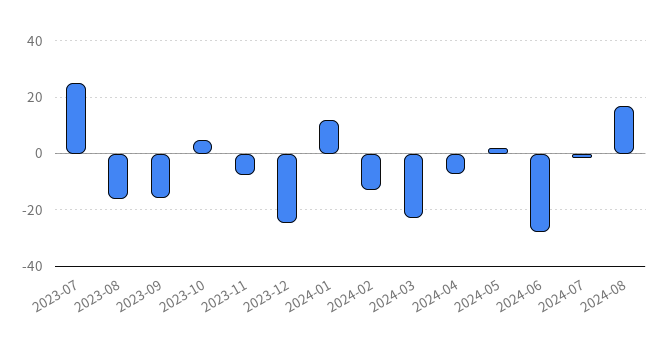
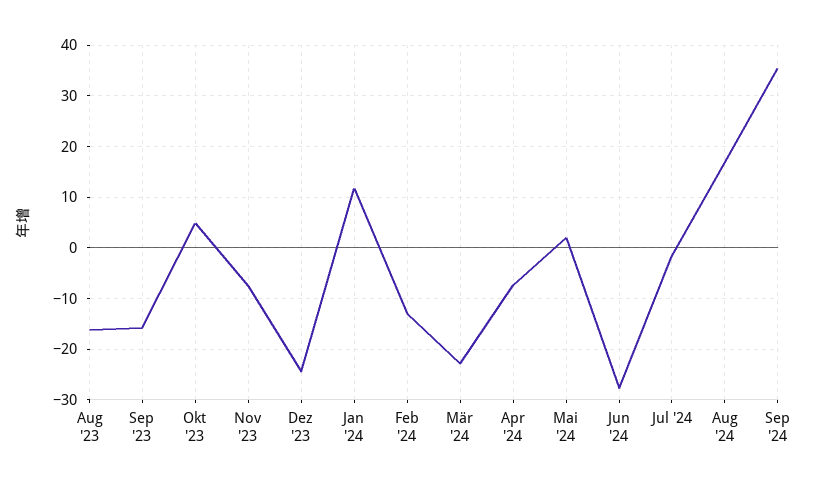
2023-07: 25 -> none
Sep '24: none -> 36

